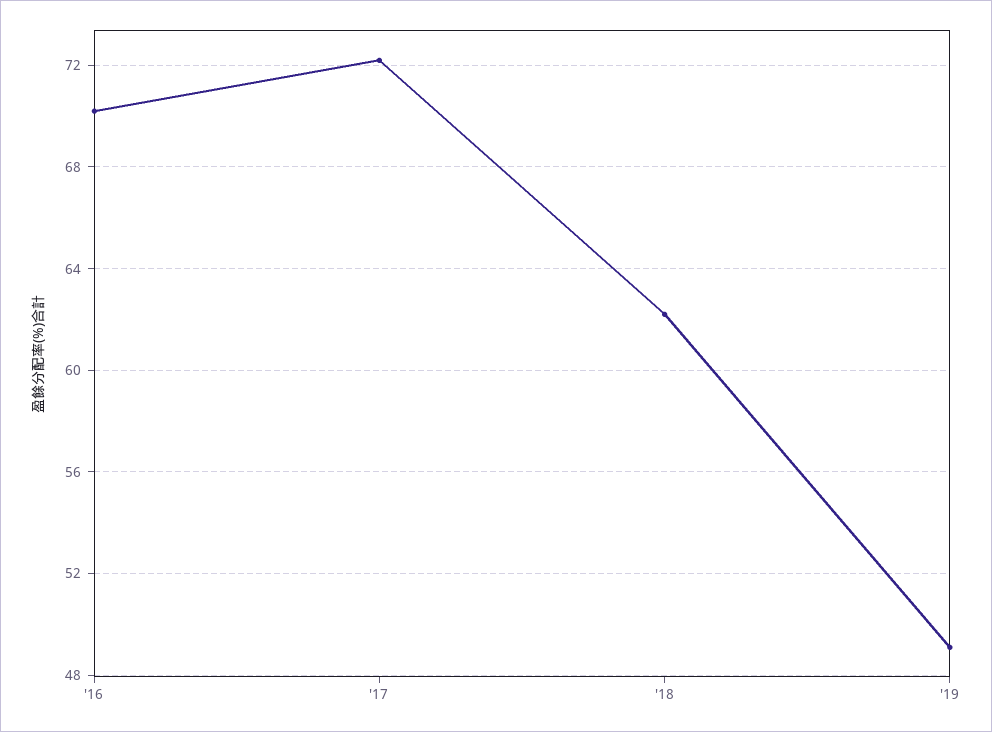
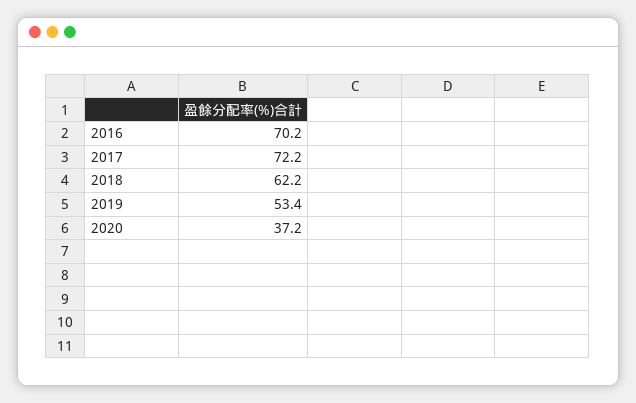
'19: 49 -> 53.4
2020: none -> 37.2

